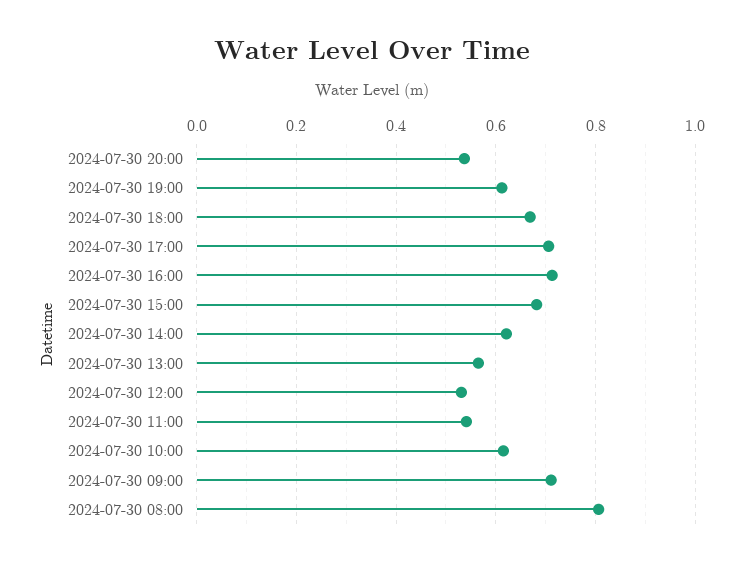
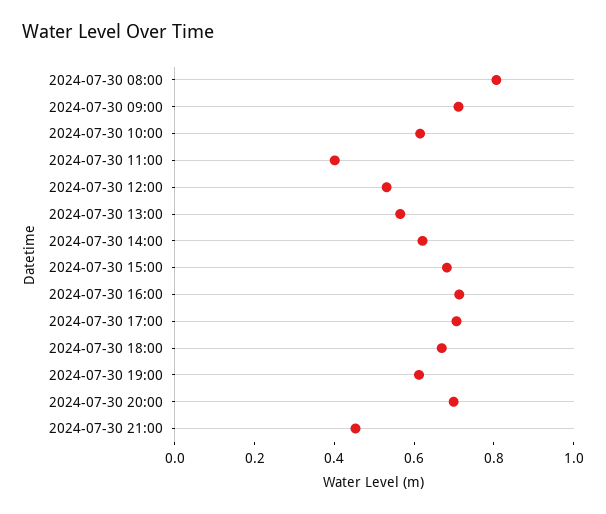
2024-07-30 20:00: 0.54 -> 0.7
2024-07-30 11:00: 0.54 -> 0.4
2024-07-30 21:00: none -> 0.45

